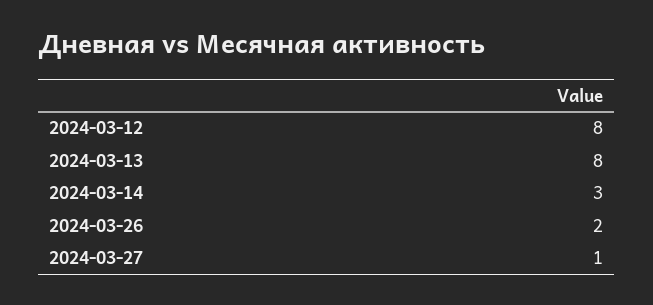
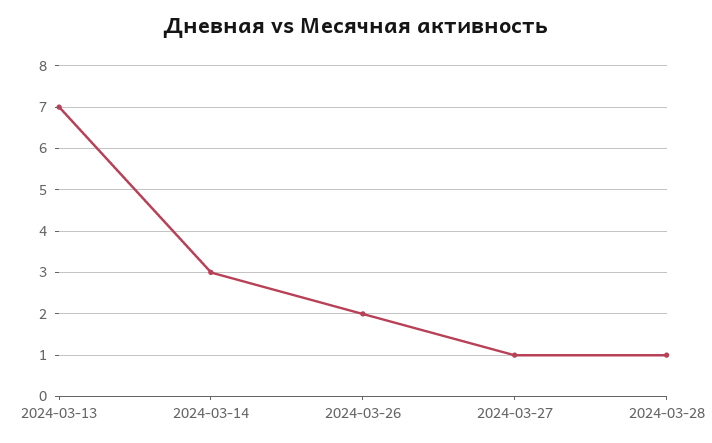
2024-03-12: 8 -> none
2024-03-13: 8 -> 7
2024-03-28: none -> 1

